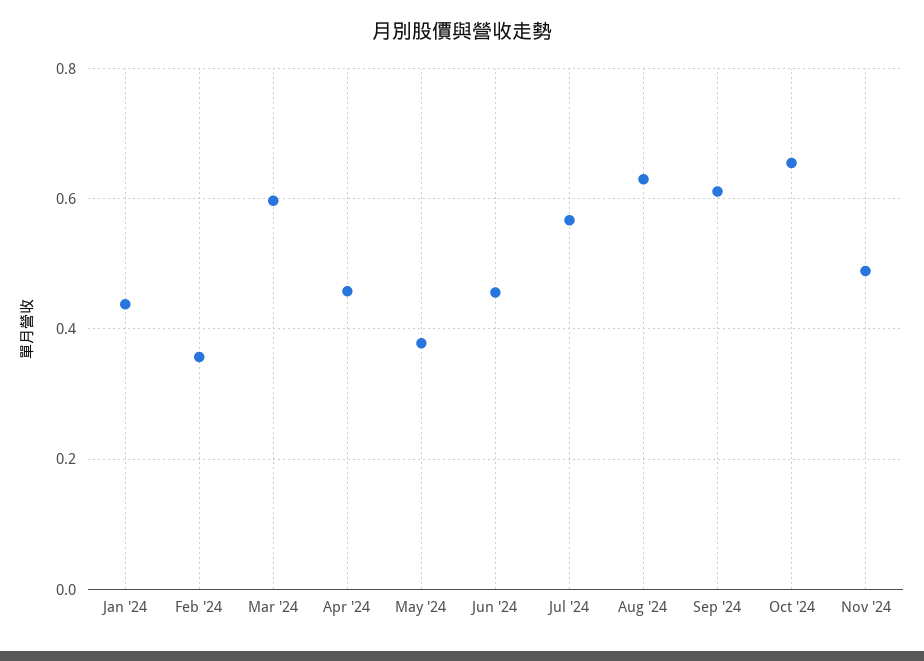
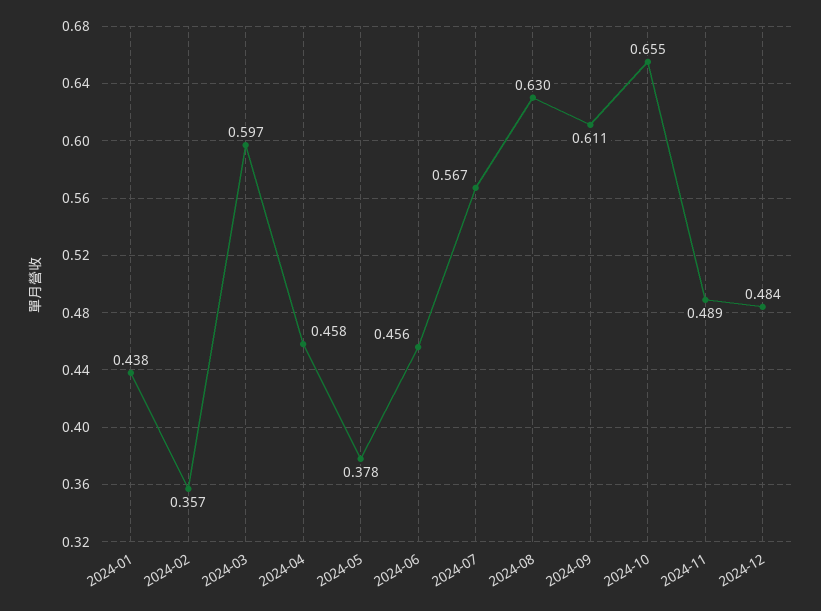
2024-12: none -> 0.484

